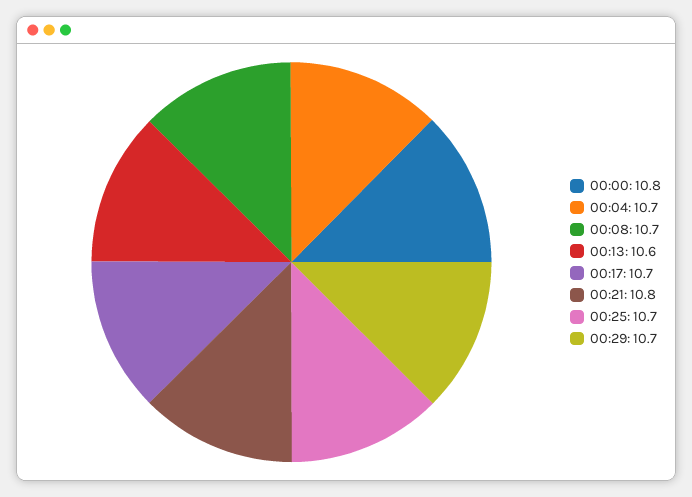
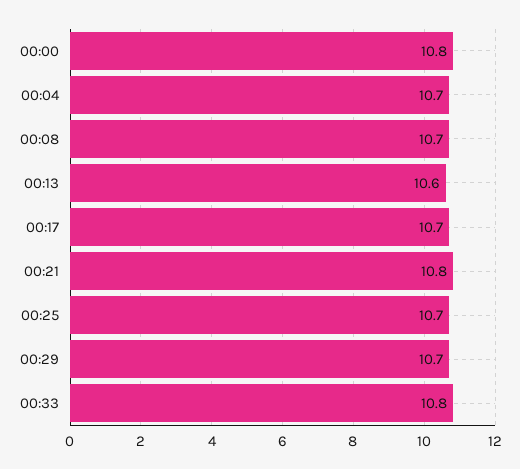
00:33: none -> 10.8

